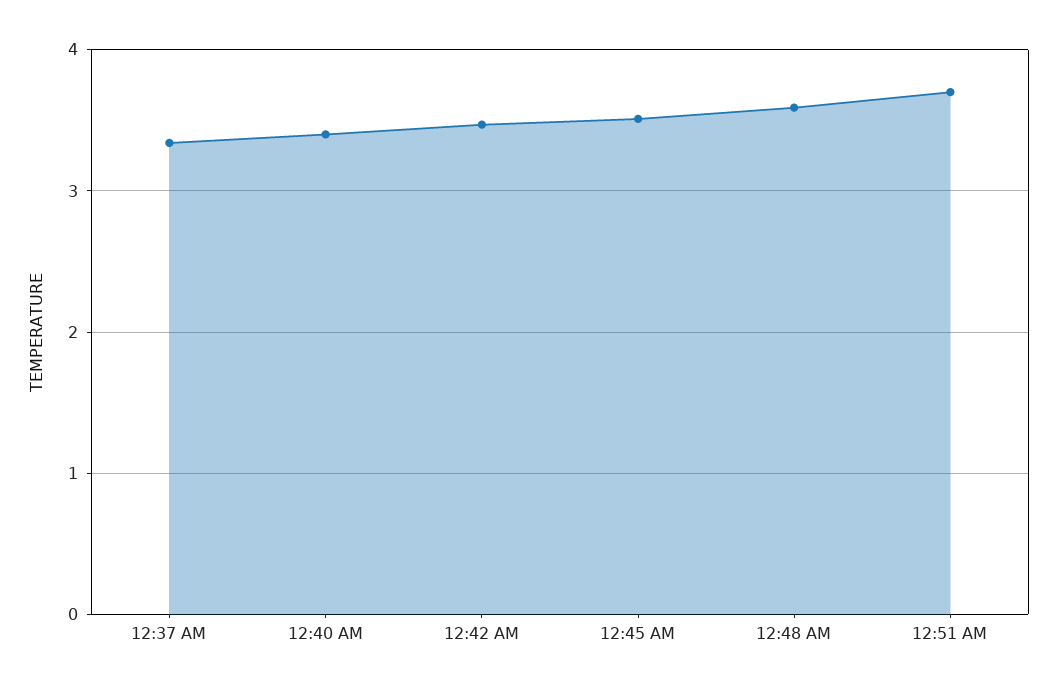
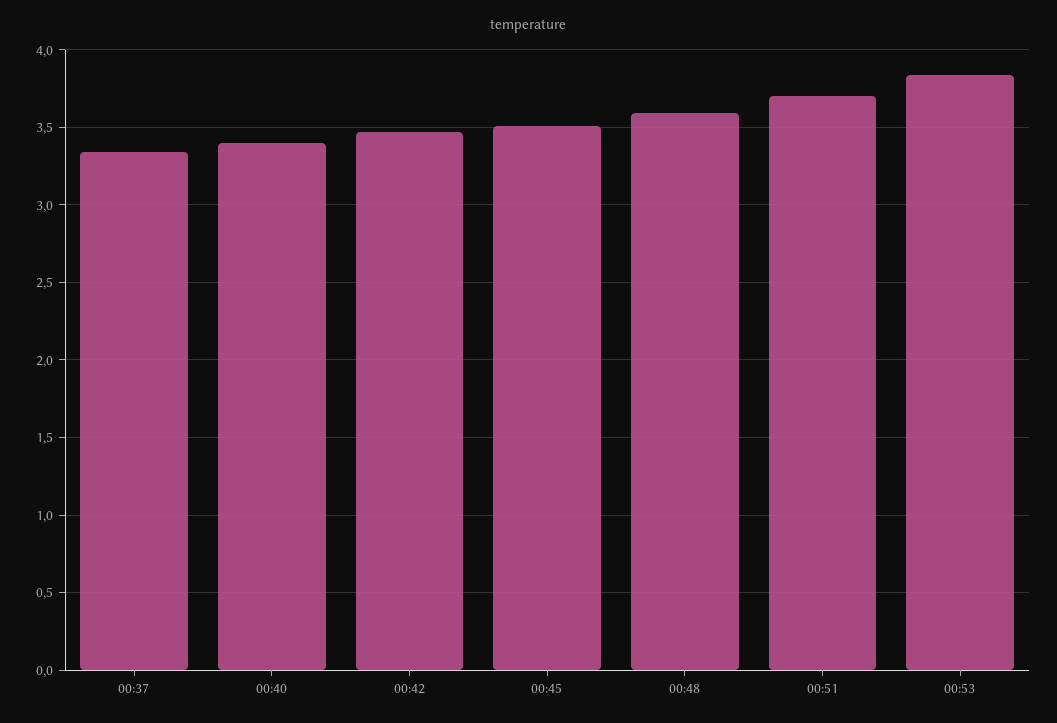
00:53: none -> 3.85

